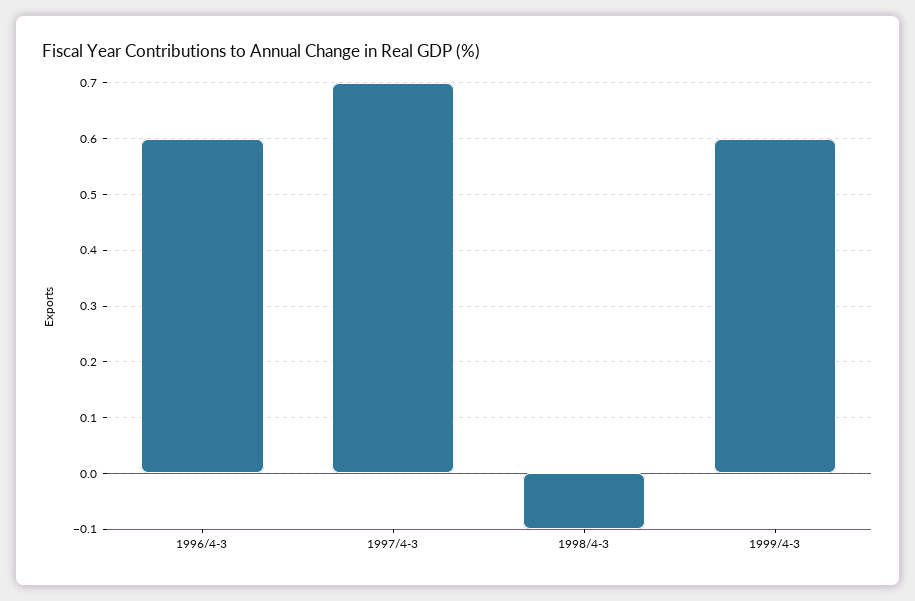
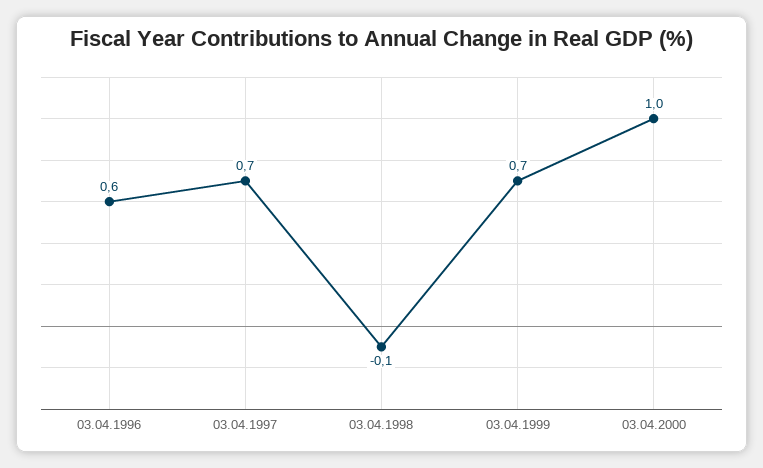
1999/4-3: 0.6 -> 0.7
03.04.2000: none -> 1

